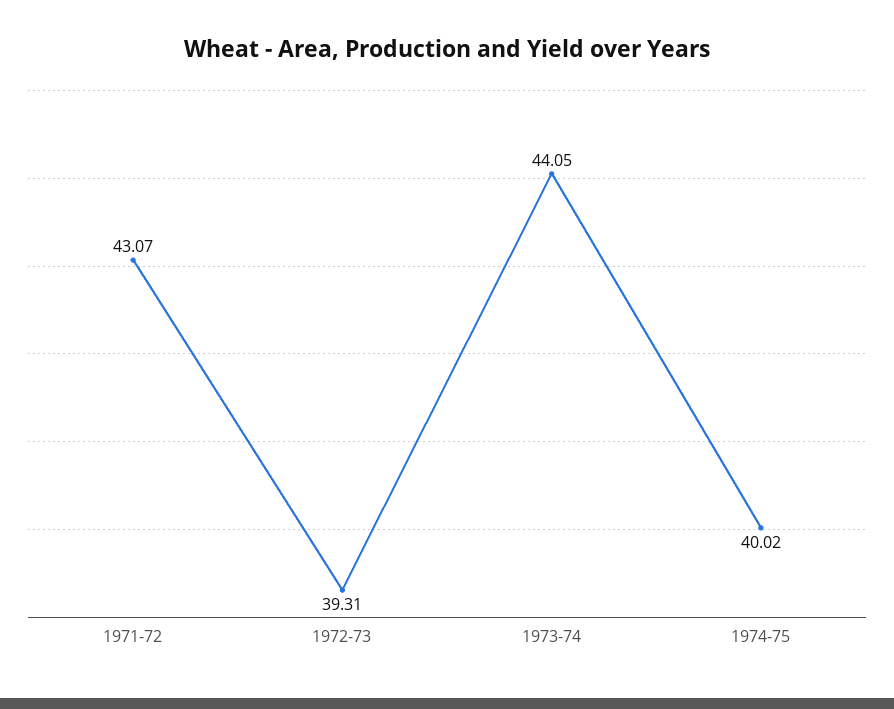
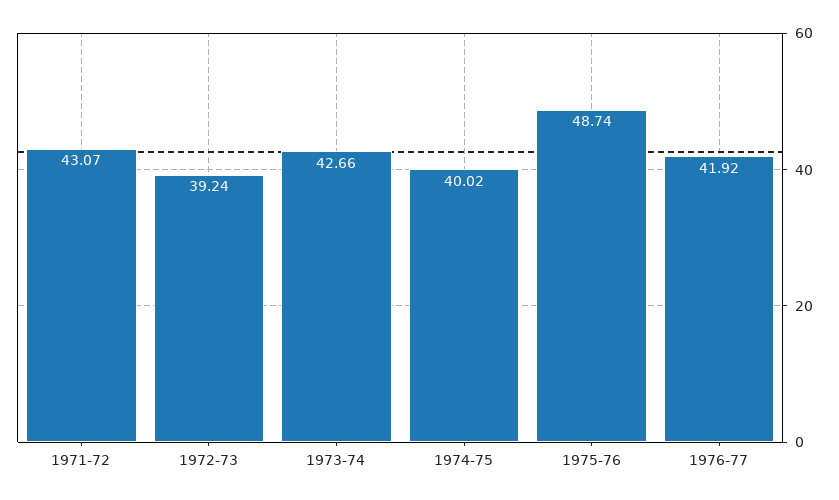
1972-73: 39.31 -> 39.24
1973-74: 44.05 -> 42.66
1975-76: none -> 48.74
1976-77: none -> 41.92

